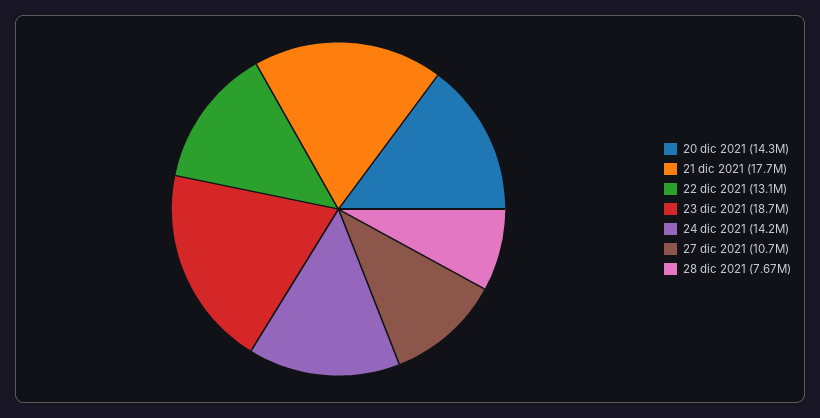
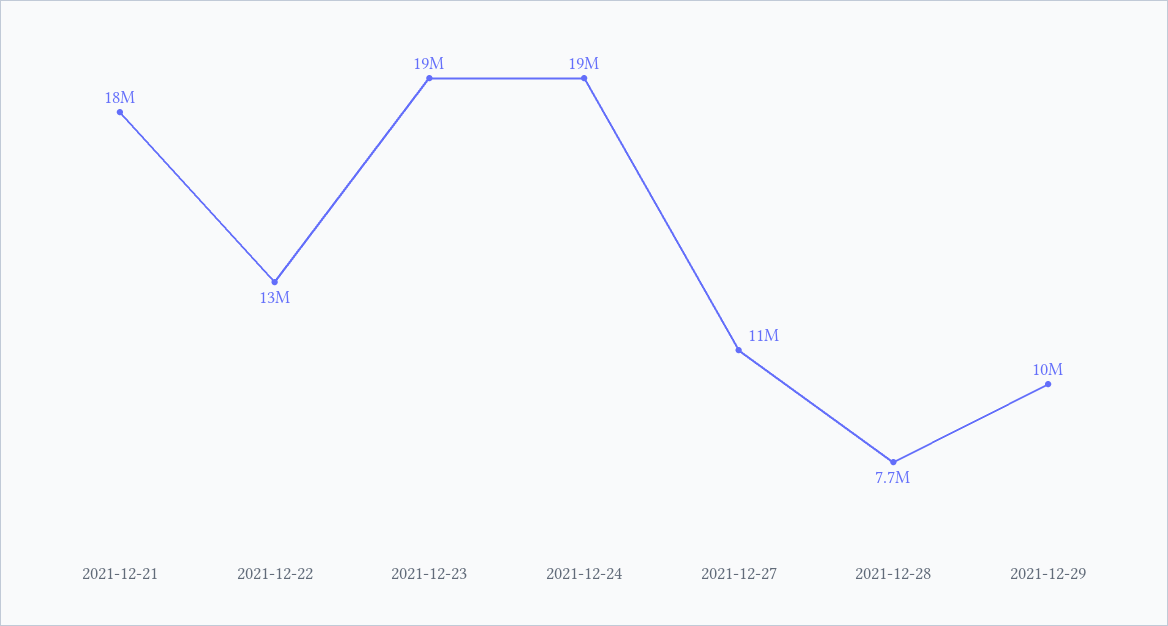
20 dic 2021: 14300000 -> none
24 dic 2021: 14200000 -> 19000000
2021-12-29: none -> 10000000

